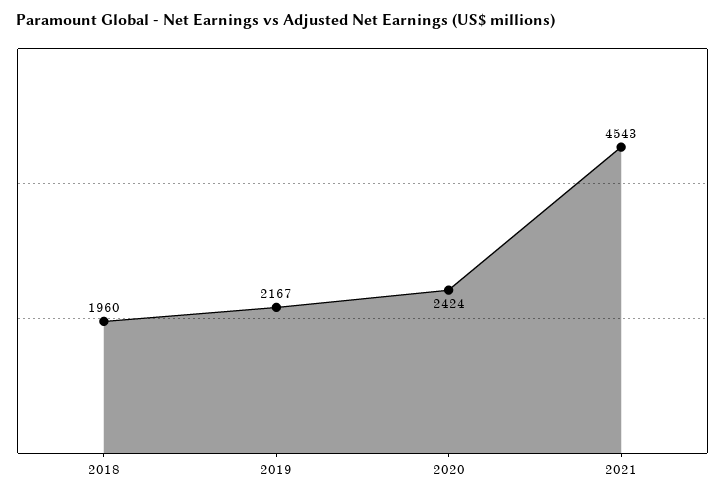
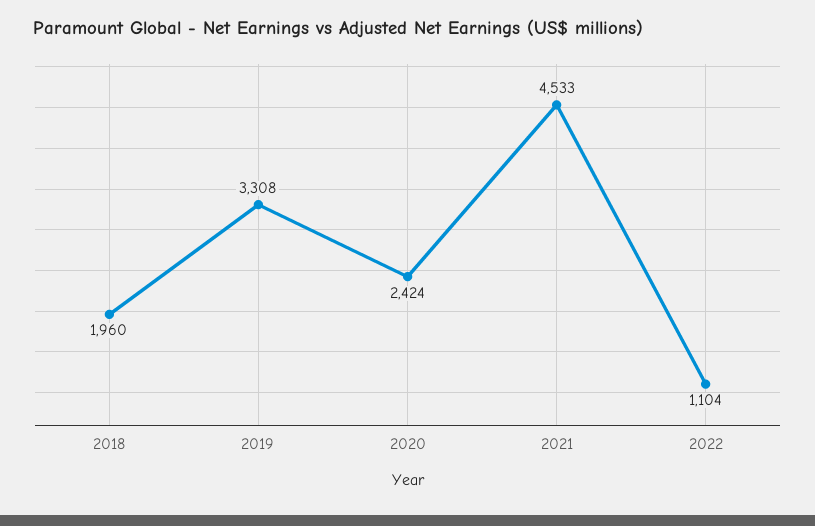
2019: 2167 -> 3308
2021: 4543 -> 4533
2022: none -> 1104

